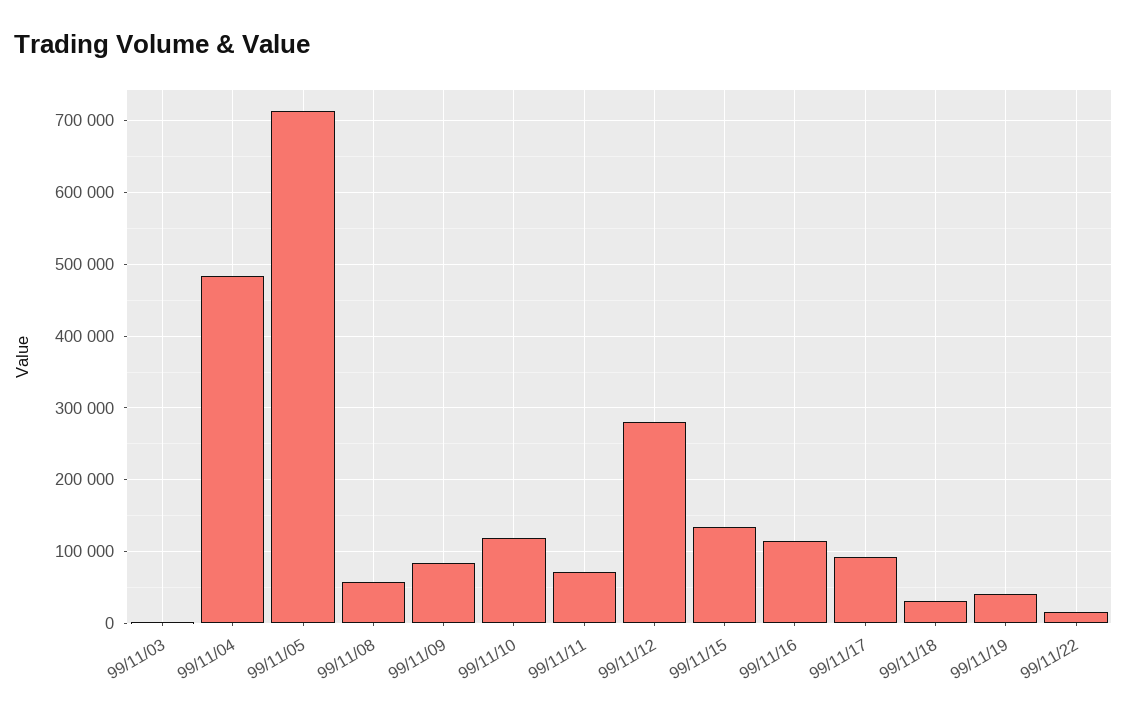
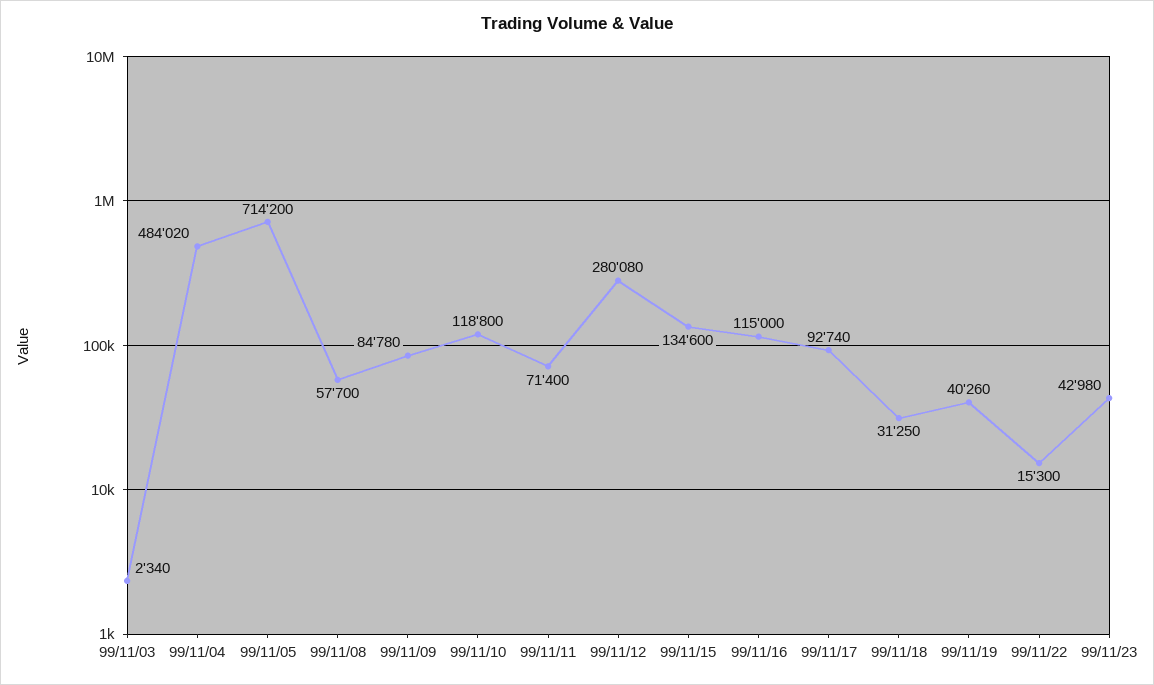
99/11/23: none -> 42980

